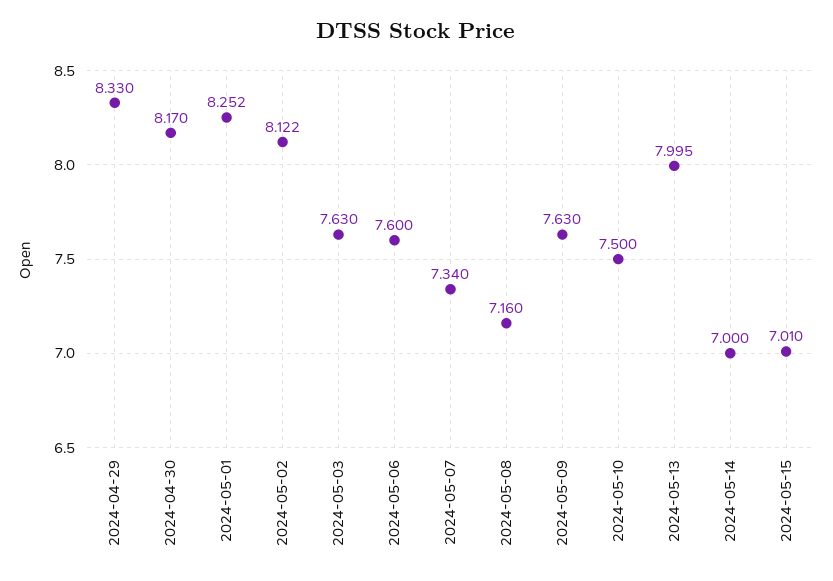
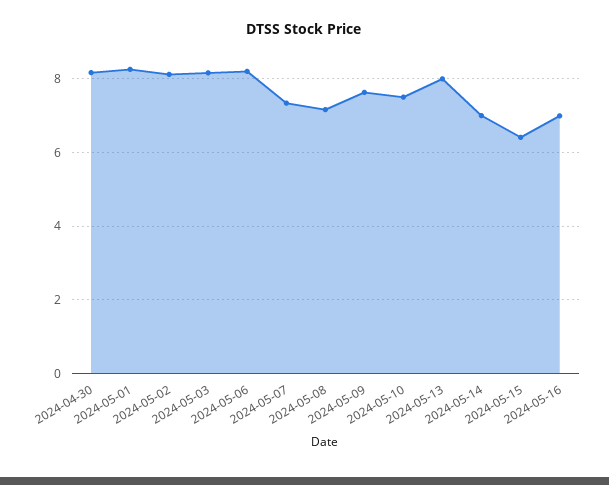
2024-04-29: 8.33 -> none
2024-05-03: 7.63 -> 8.2
2024-05-06: 7.6 -> 8.2
2024-05-15: 7.01 -> 6.4
2024-05-16: none -> 7

